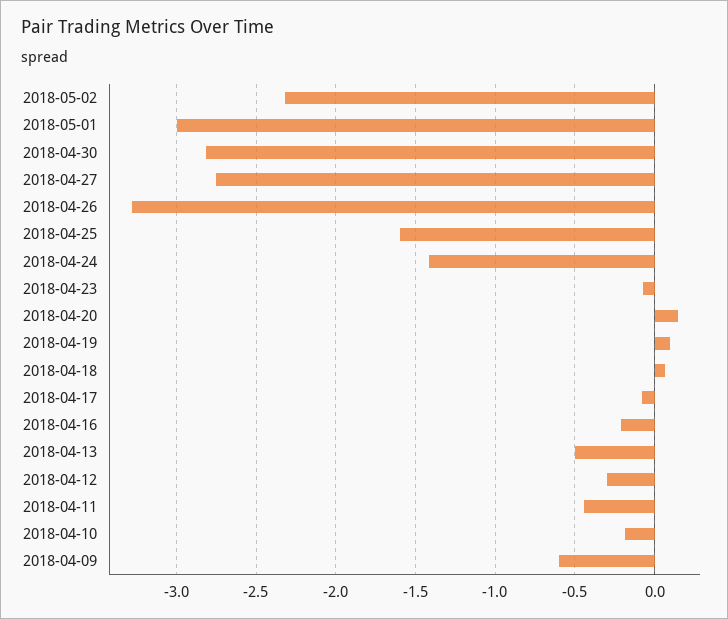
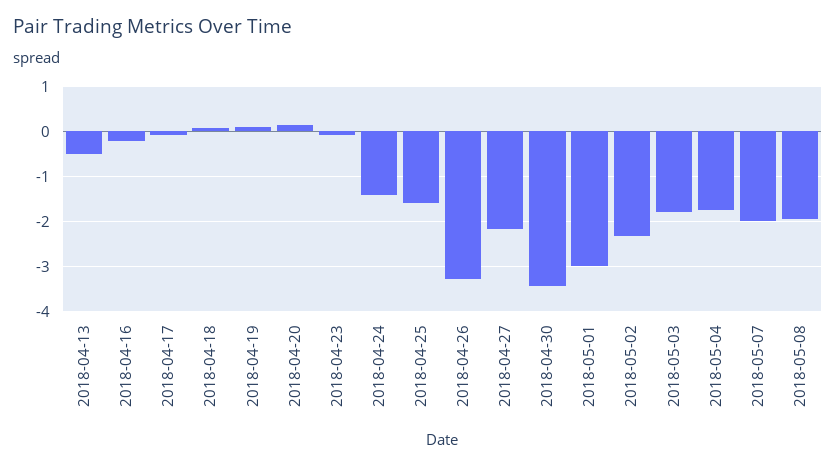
2018-04-30: -2.8 -> -3.4
2018-04-27: -2.75 -> -2.2
2018-04-12: -0.3 -> none
2018-04-11: -0.45 -> none
2018-04-10: -0.2 -> none
2018-04-09: -0.6 -> none
2018-05-03: none -> -1.8
2018-05-04: none -> -1.8
2018-05-07: none -> -2
2018-05-08: none -> -2

